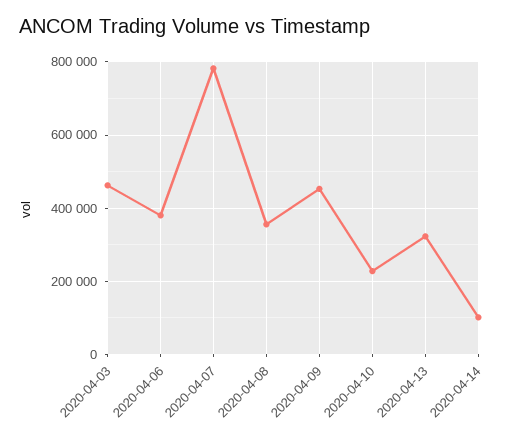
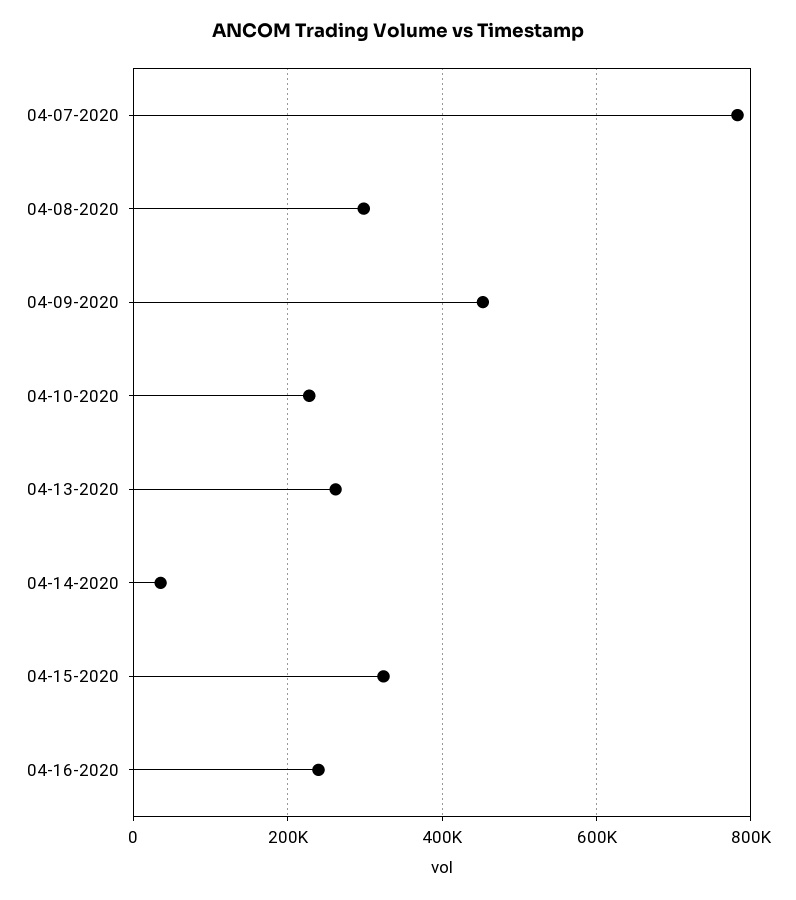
2020-04-03: 460000 -> none
2020-04-06: 380000 -> none
2020-04-08: 360000 -> 300000
2020-04-13: 320000 -> 260000
2020-04-14: 100000 -> 40000
04-15-2020: none -> 320000
04-16-2020: none -> 240000

